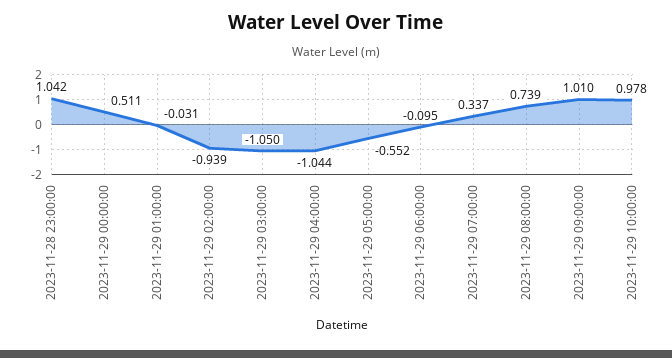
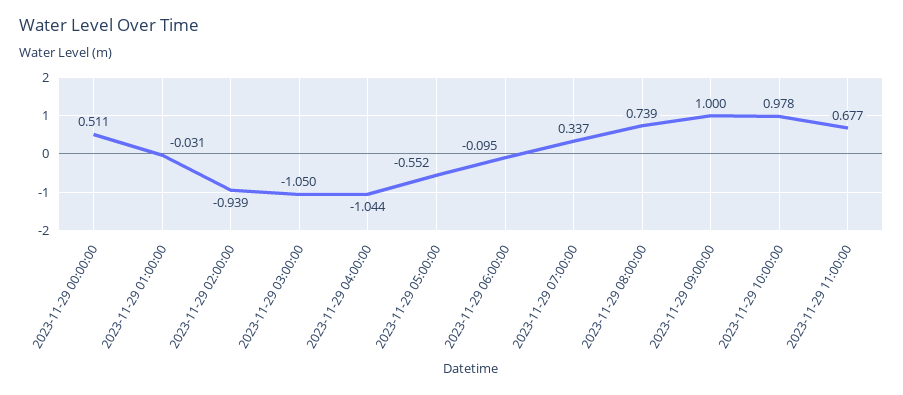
2023-11-28 23:00:00: 1.042 -> none
2023-11-29 09:00:00: 1.01 -> 1
2023-11-29 11:00:00: none -> 0.677

